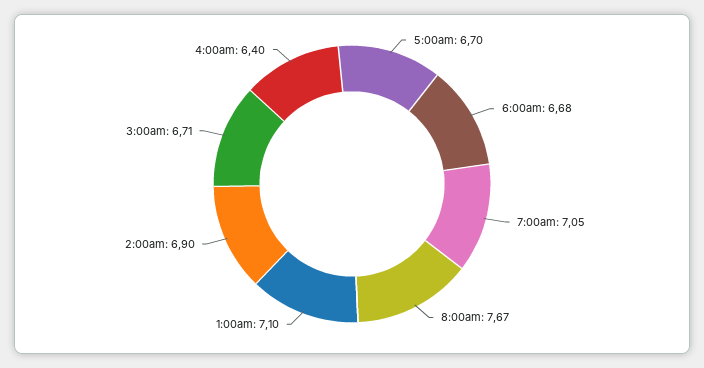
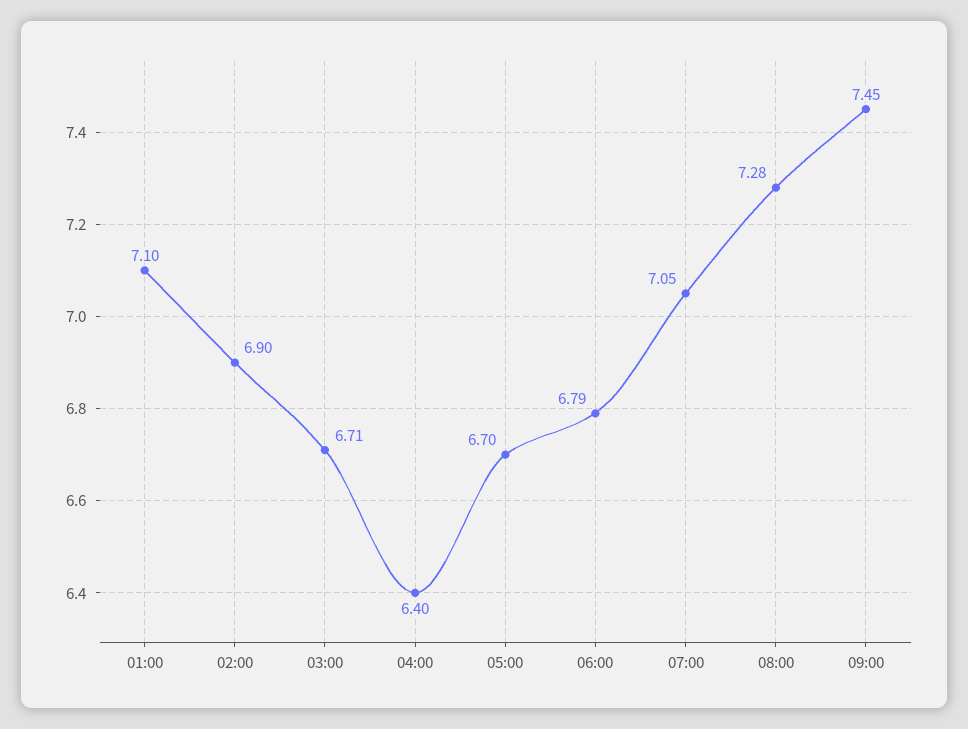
6:00am: 6.68 -> 6.79
8:00am: 7.67 -> 7.28
09:00: none -> 7.45

